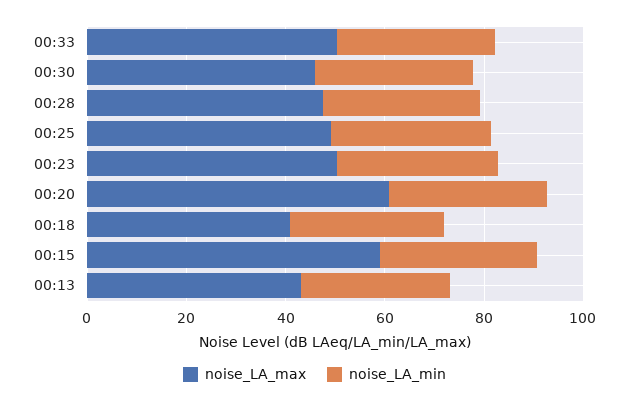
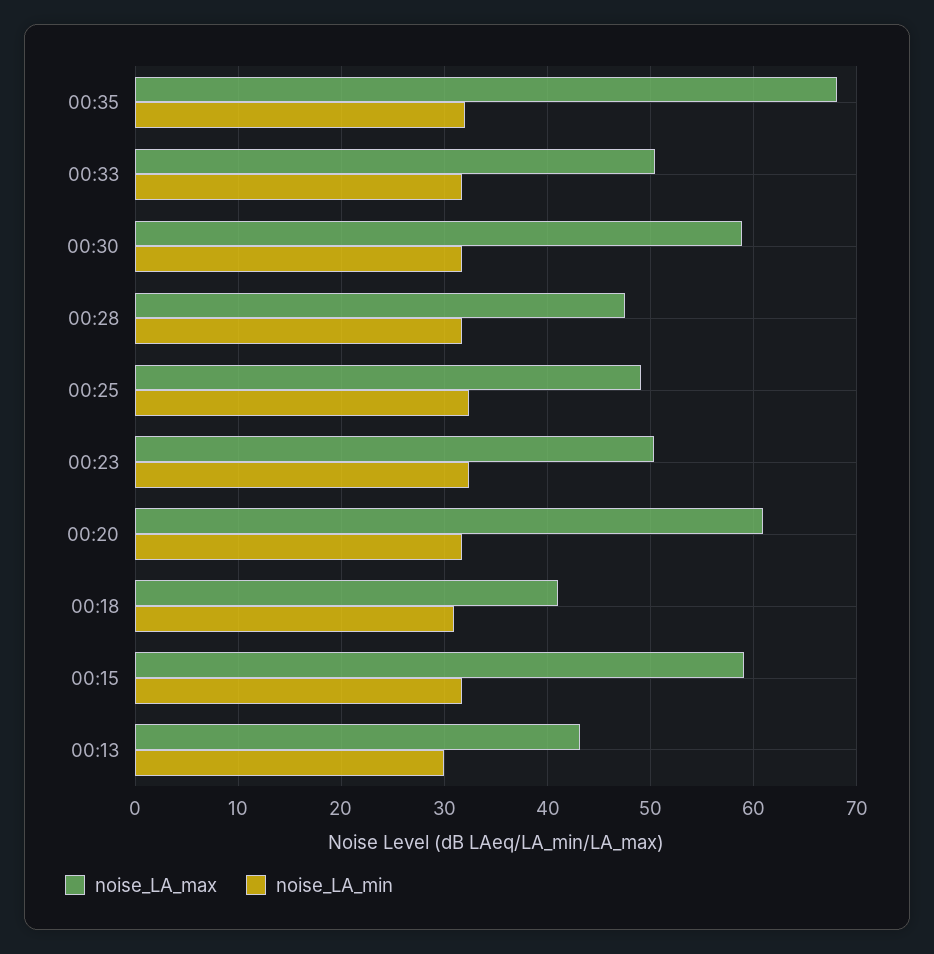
noise_LA_max, 00:30: 45 -> 59
noise_LA_max, 00:35: none -> 68
noise_LA_min, 00:35: none -> 32

